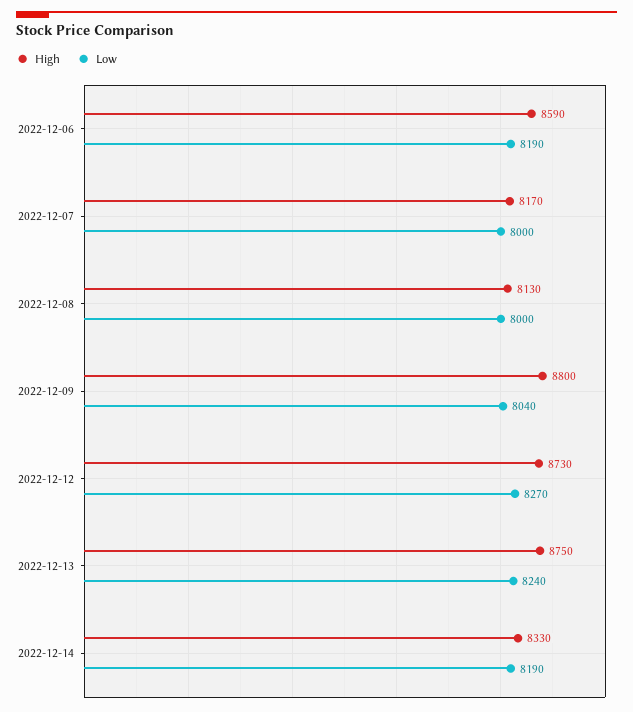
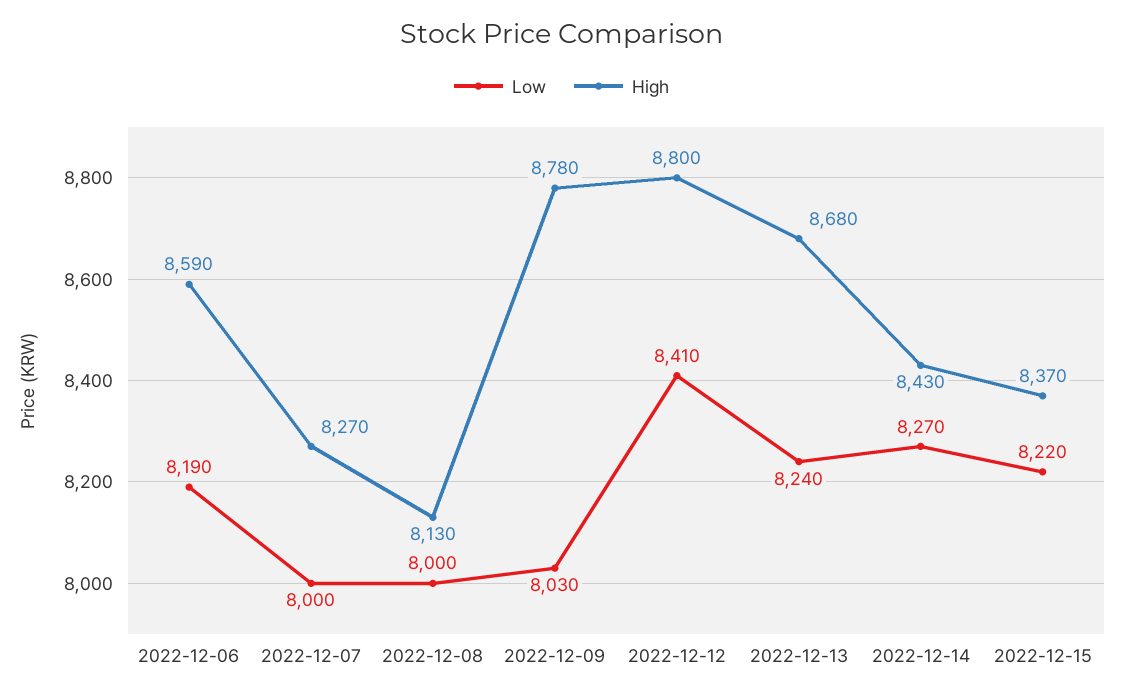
High, 2022-12-07: 8170 -> 8270
High, 2022-12-09: 8800 -> 8780
Low, 2022-12-09: 8040 -> 8030
High, 2022-12-12: 8730 -> 8800
Low, 2022-12-12: 8270 -> 8410
High, 2022-12-13: 8750 -> 8680
High, 2022-12-14: 8330 -> 8430
Low, 2022-12-14: 8190 -> 8270
Low, 2022-12-15: none -> 8220
High, 2022-12-15: none -> 8370

